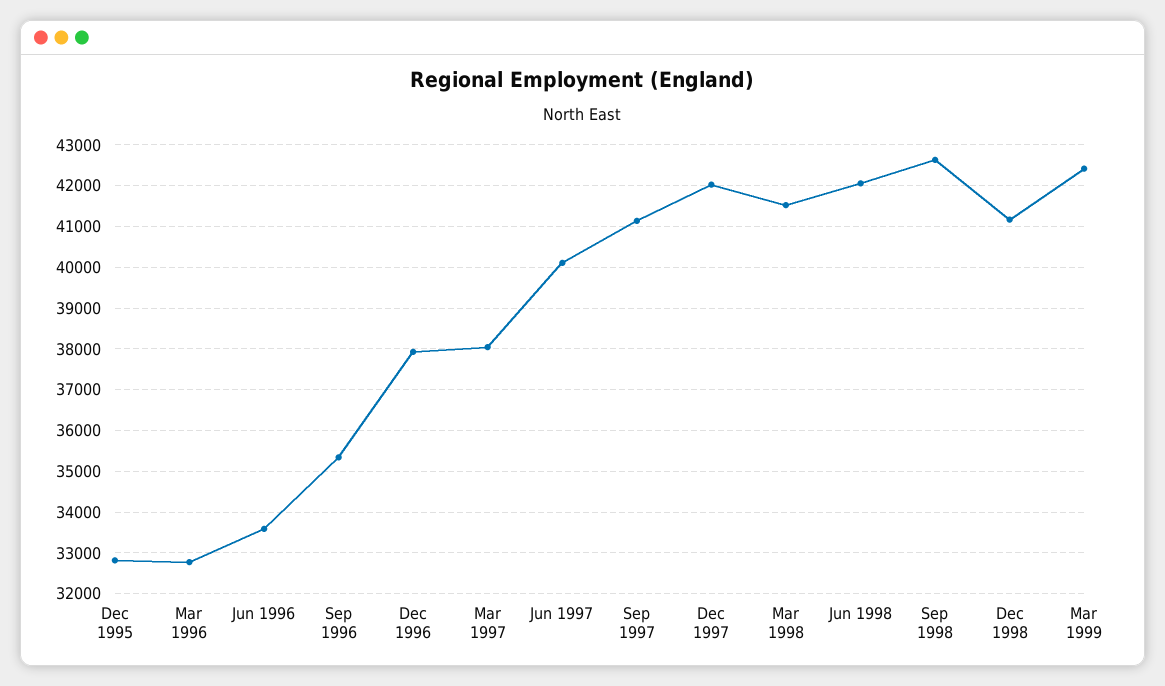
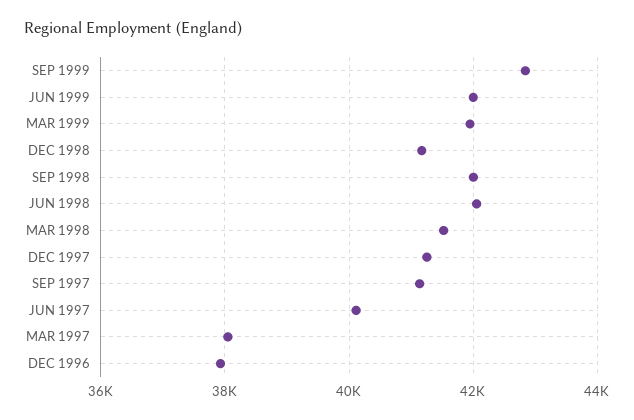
Dec 1995: 32800 -> none
Mar 1996: 32800 -> none
Jun 1996: 33600 -> none
Sep 1996: 35400 -> none
Dec 1997: 42000 -> 41200
Sep 1998: 42600 -> 42000
Mar 1999: 42400 -> 42000
SEP 1999: none -> 42800
JUN 1999: none -> 42000

